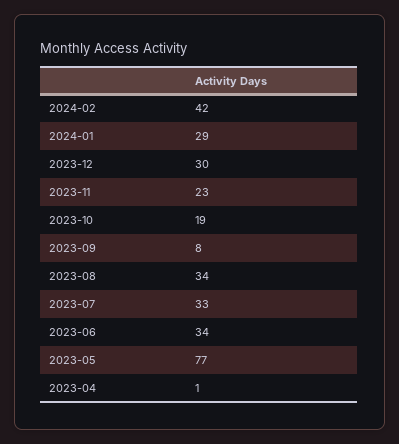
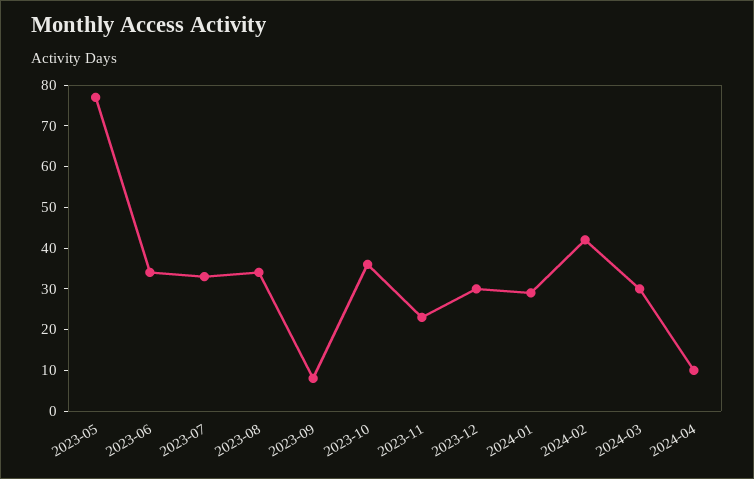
2023-10: 19 -> 35
2023-04: 1 -> none
2024-03: none -> 30
2024-04: none -> 10

